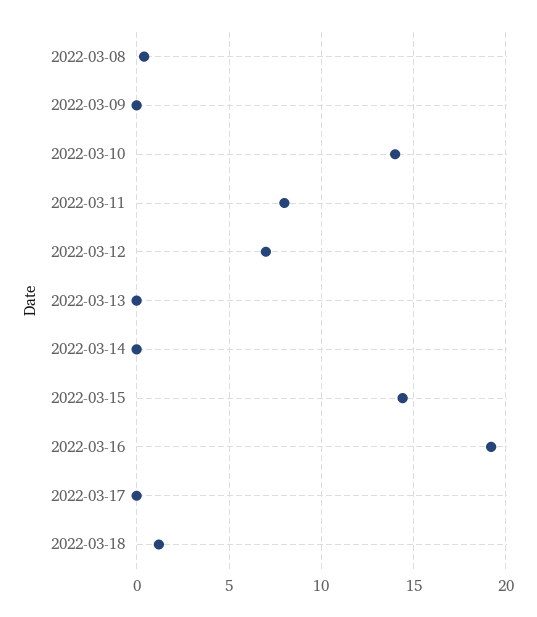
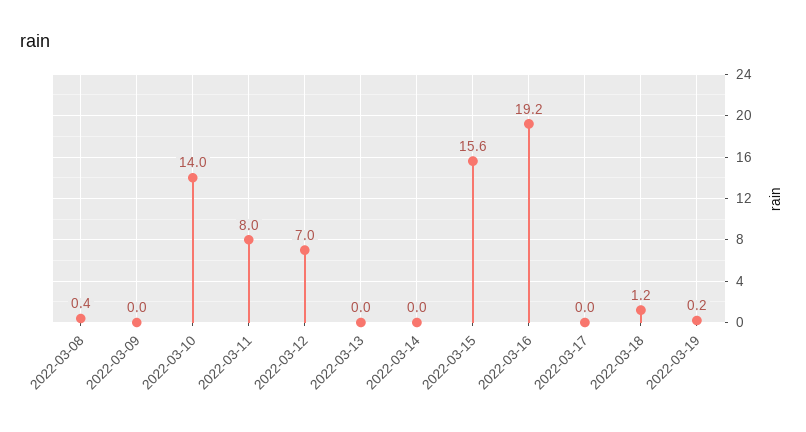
2022-03-15: 14.5 -> 15.6
2022-03-19: none -> 0.2

